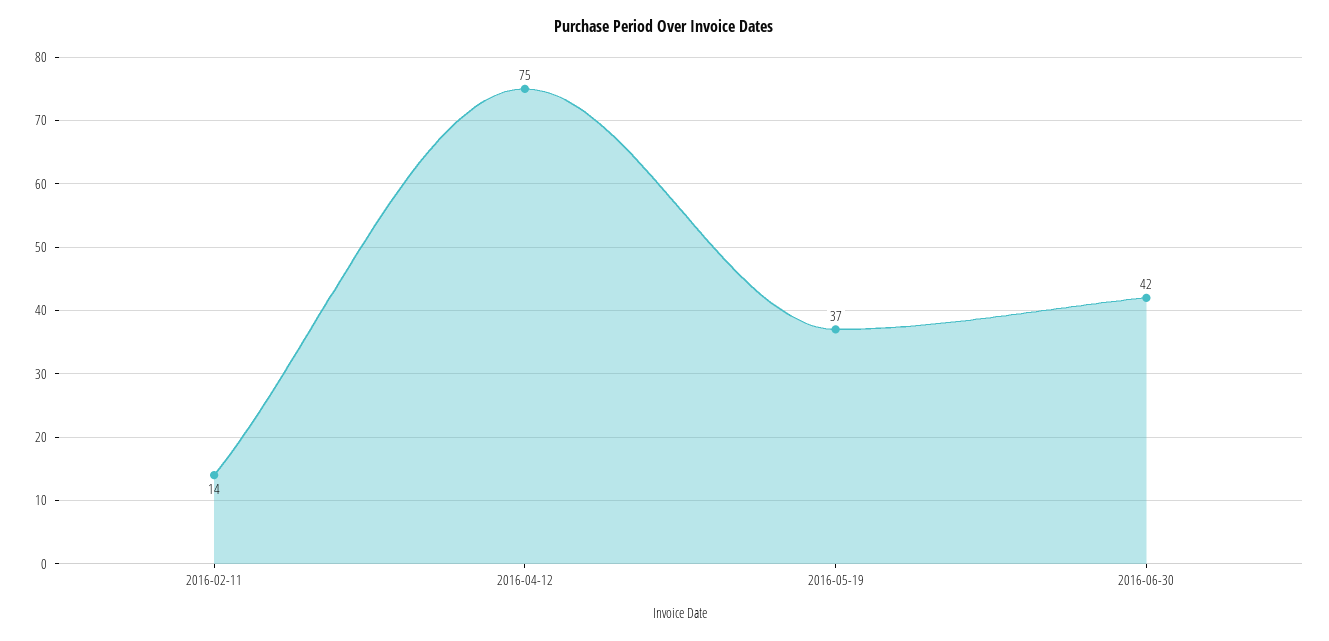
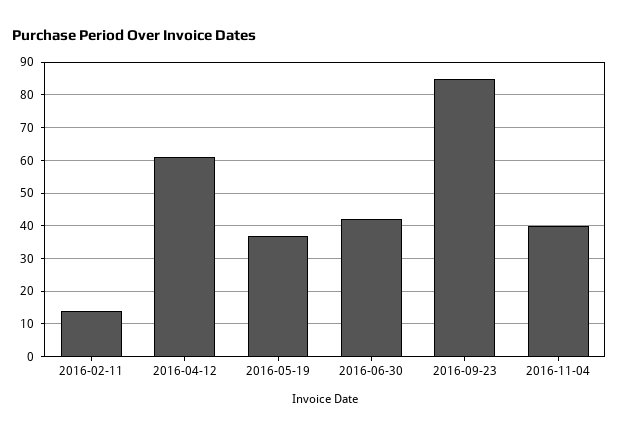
2016-04-12: 75 -> 60
2016-09-23: none -> 85
2016-11-04: none -> 40

